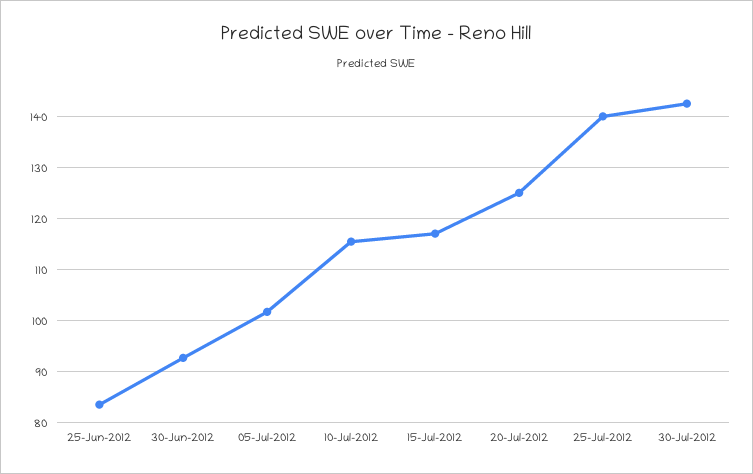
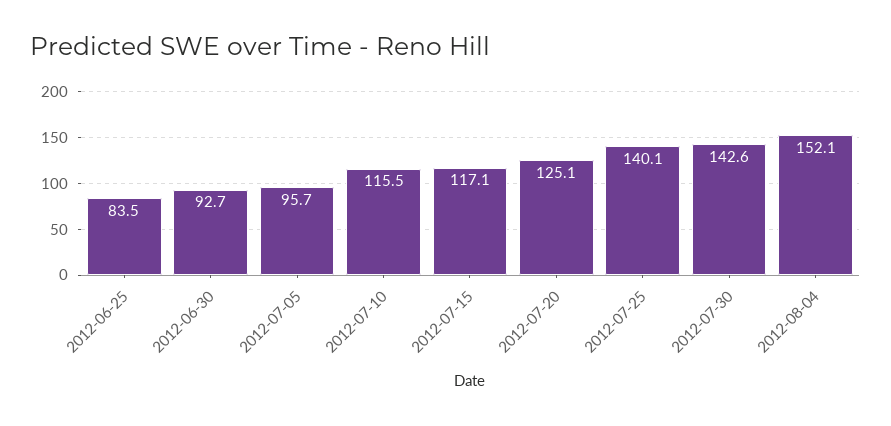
05-Jul-2012: 102 -> 95.7
2012-08-04: none -> 152.1

